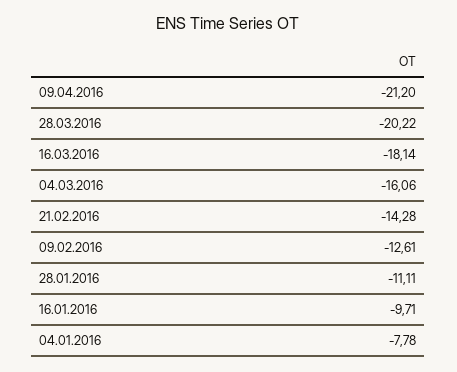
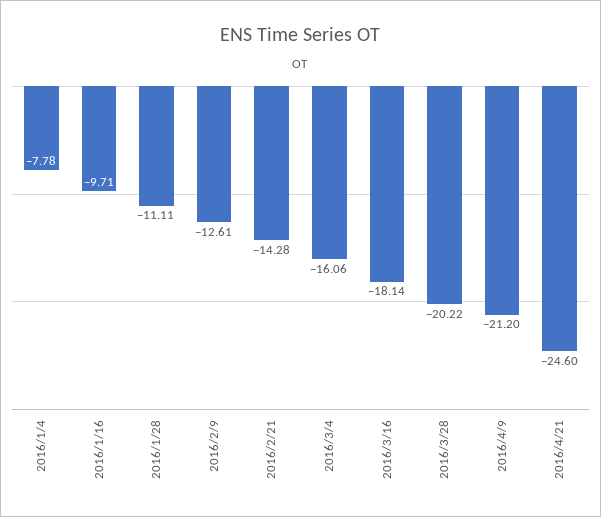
2016/4/21: none -> -24.6

